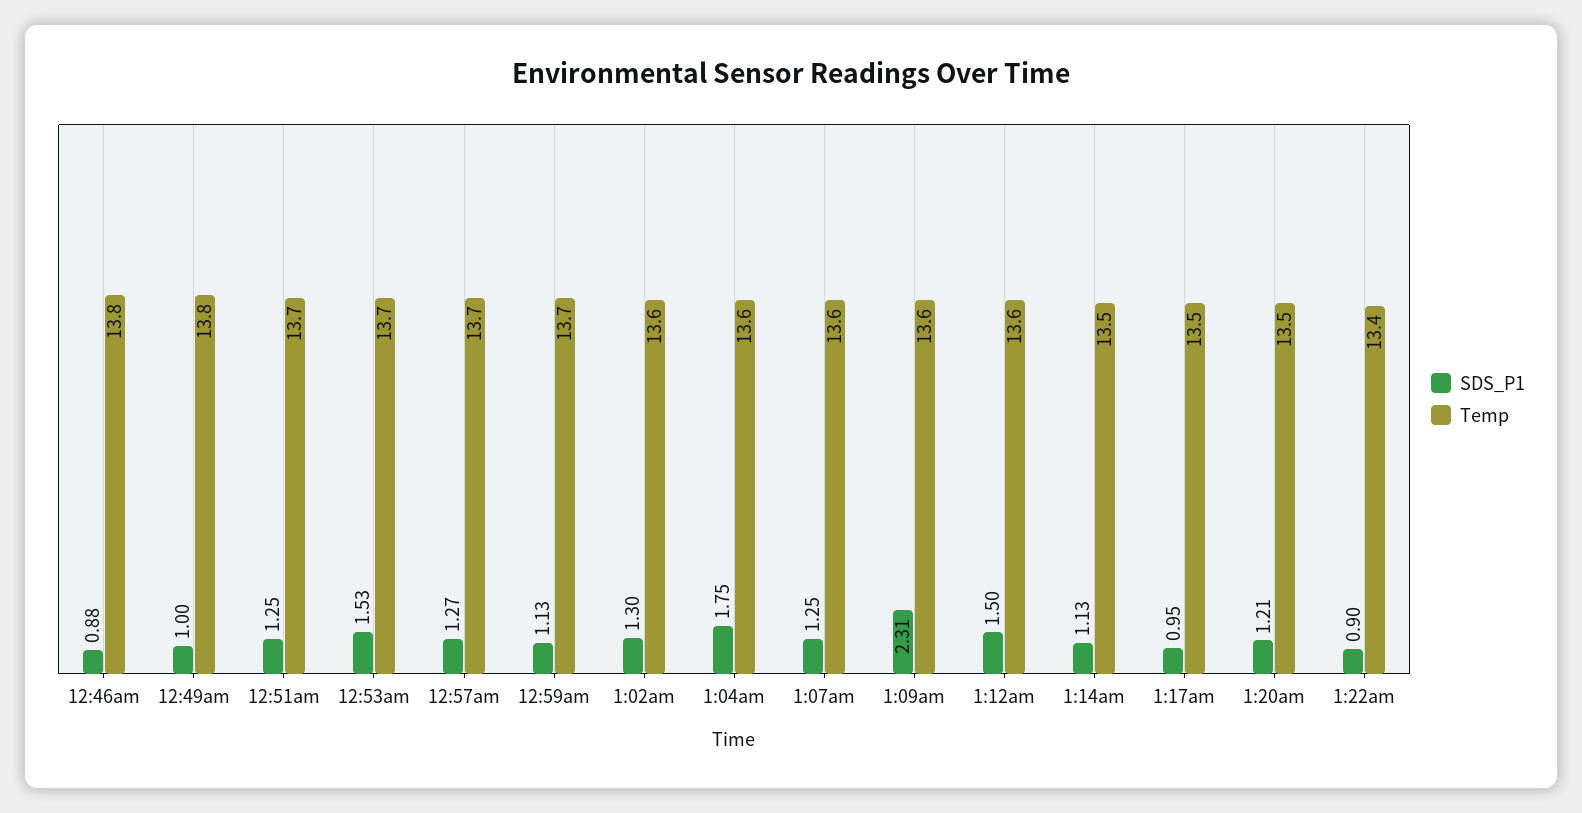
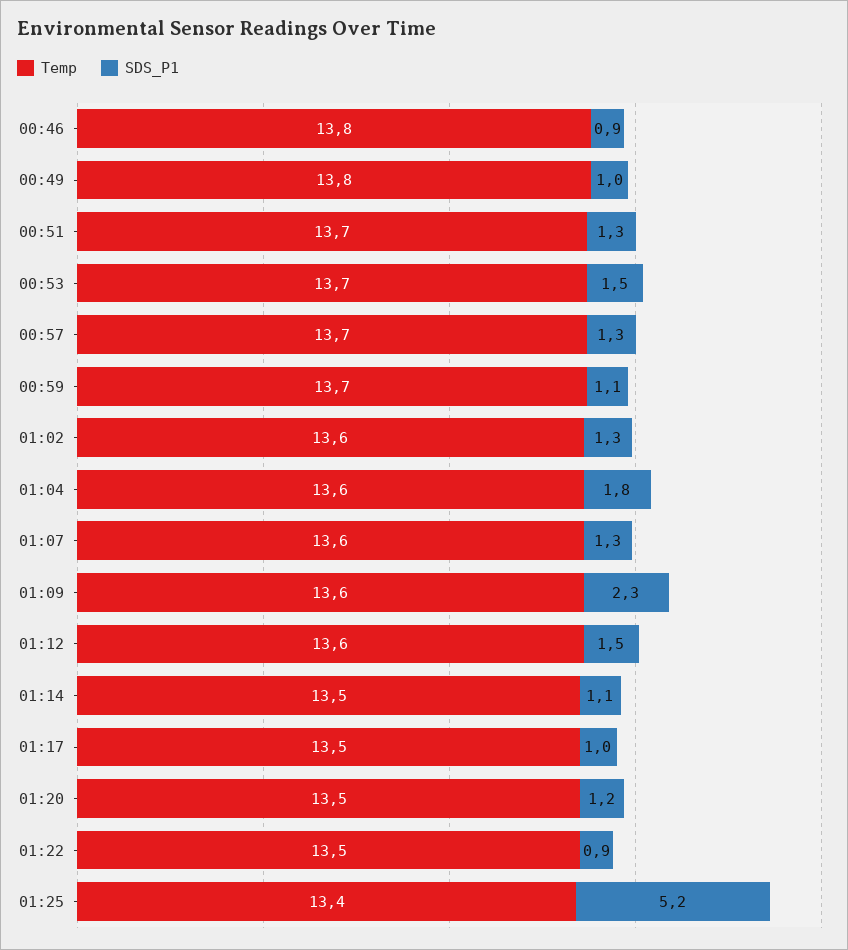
Temp, 1:22am: 13.4 -> 13.5
Temp, 01:25: none -> 13.4
SDS_P1, 01:25: none -> 5.2

